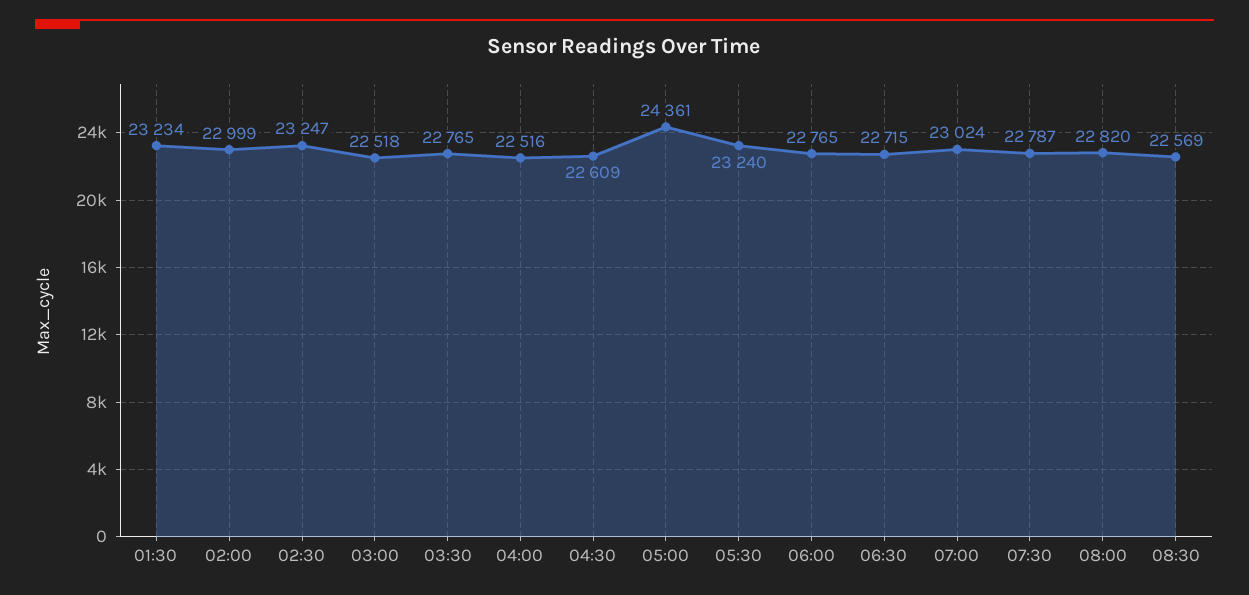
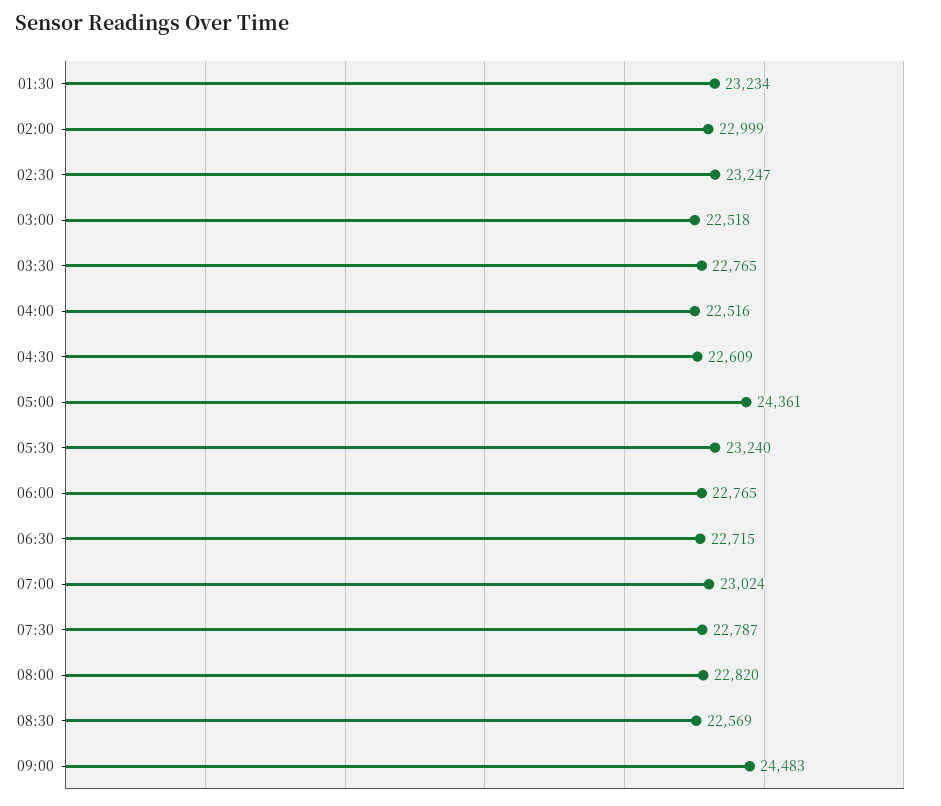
09:00: none -> 24483

